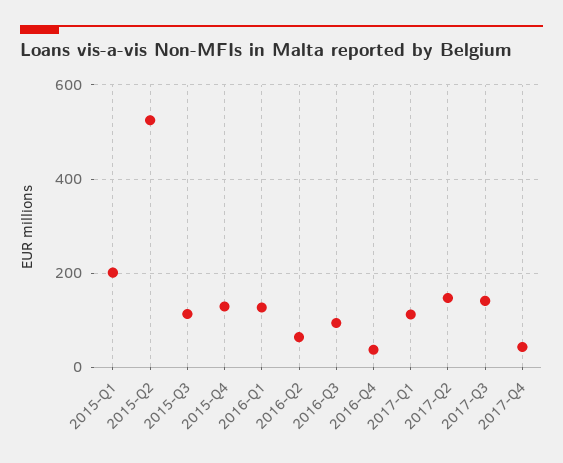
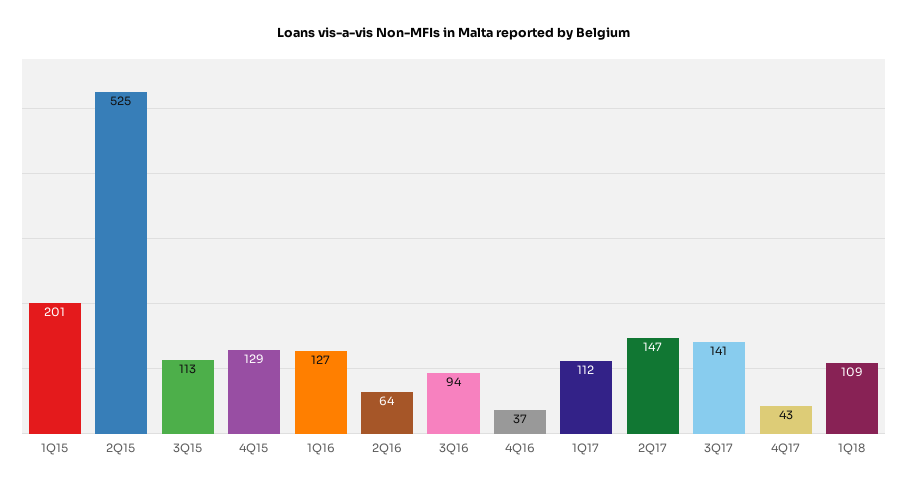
1Q18: none -> 109

